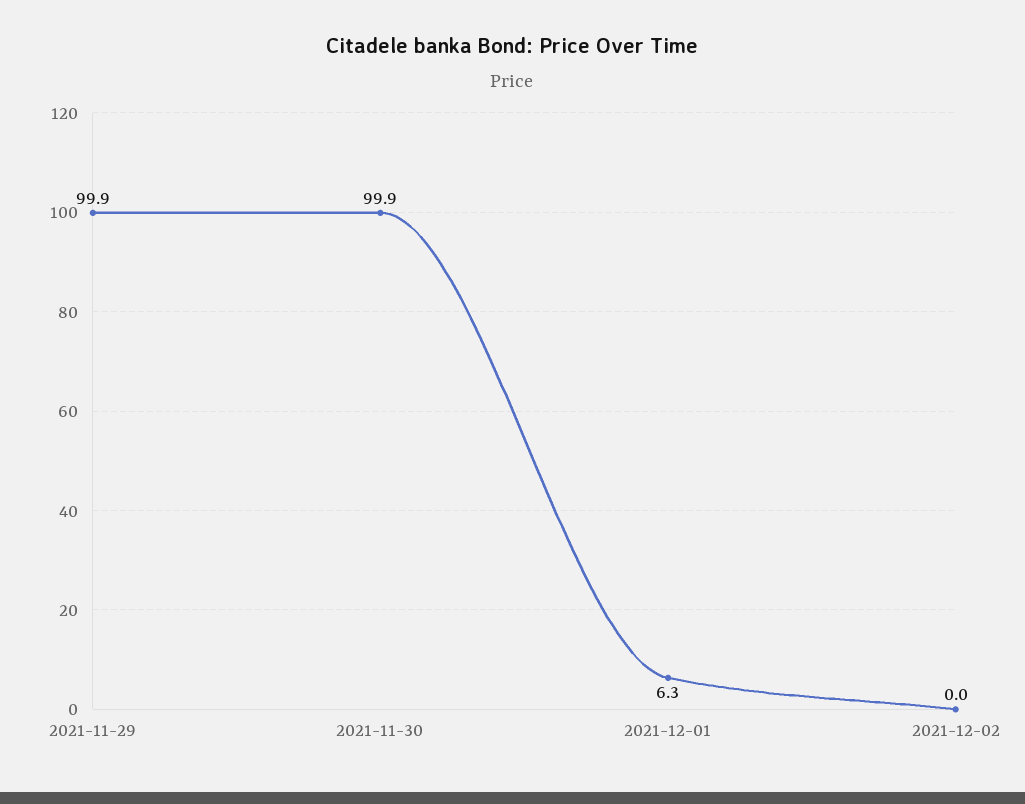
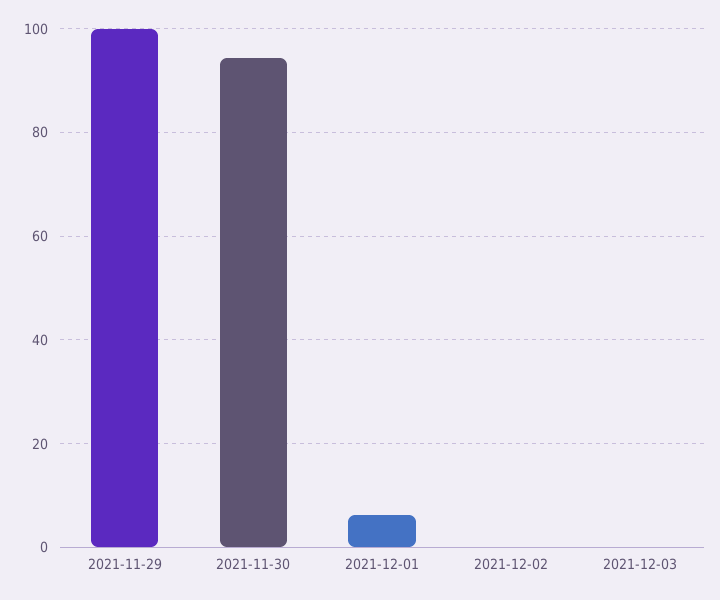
2021-11-30: 99.9 -> 94
2021-12-03: none -> 0

